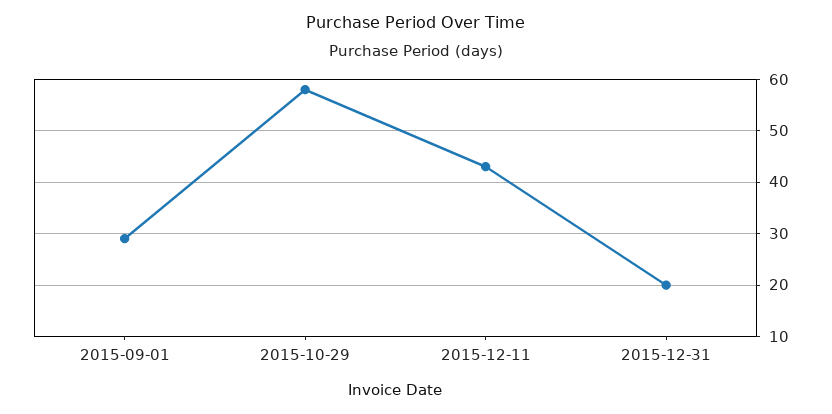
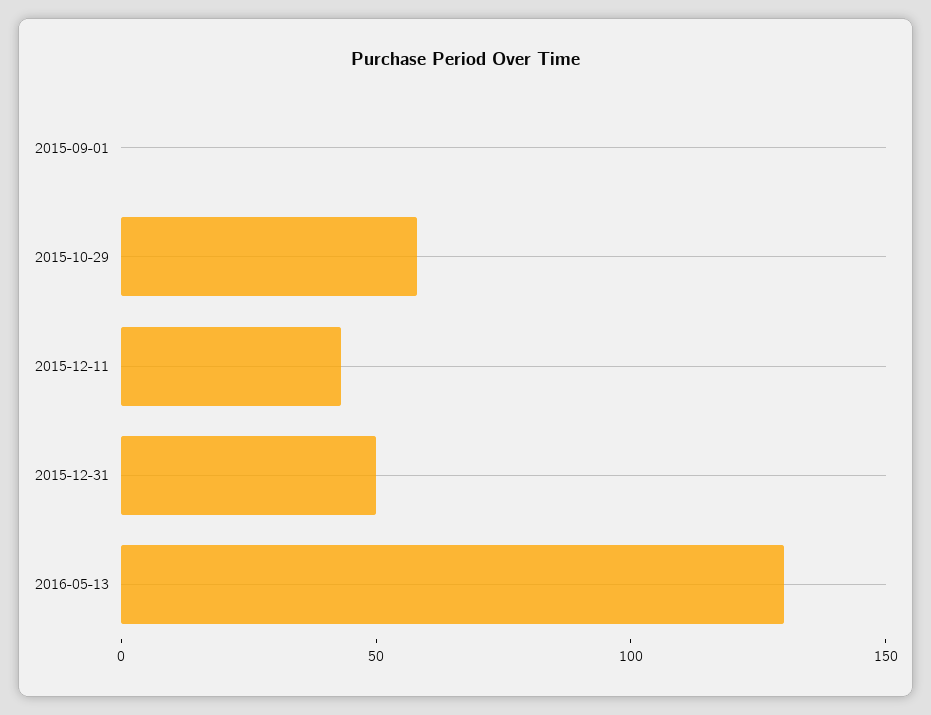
2015-09-01: 30 -> 0
2015-12-31: 20 -> 50
2016-05-13: none -> 130

